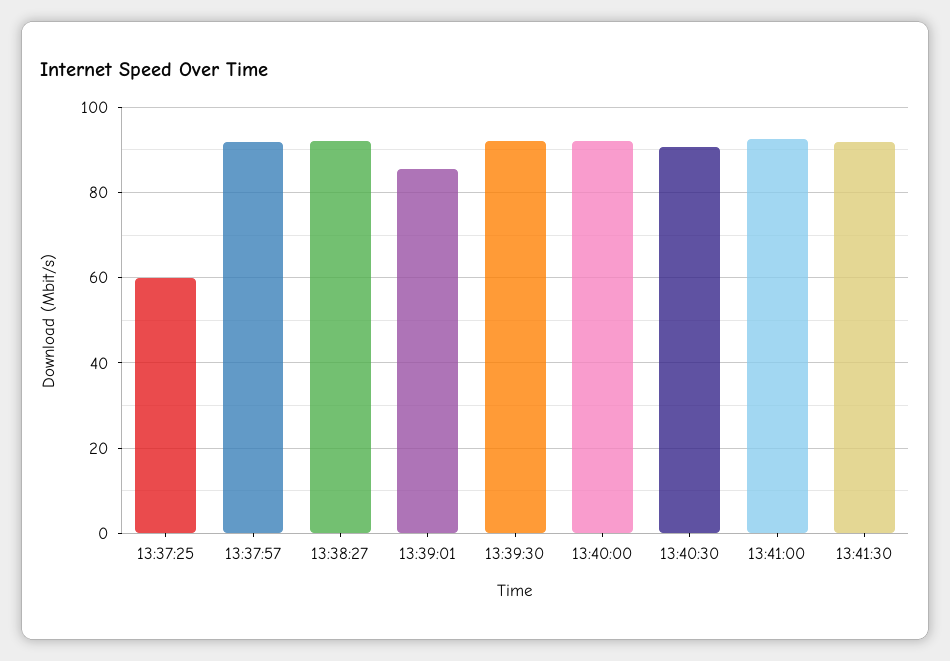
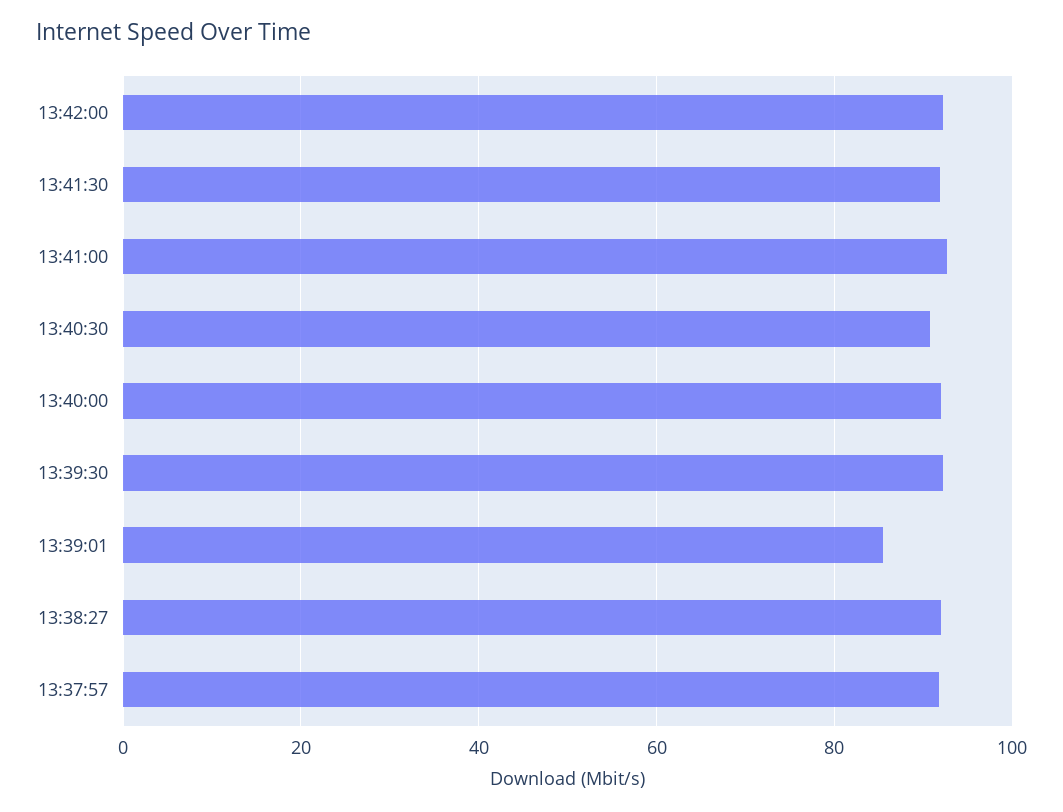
13:37:25: 60 -> none
13:42:00: none -> 92

